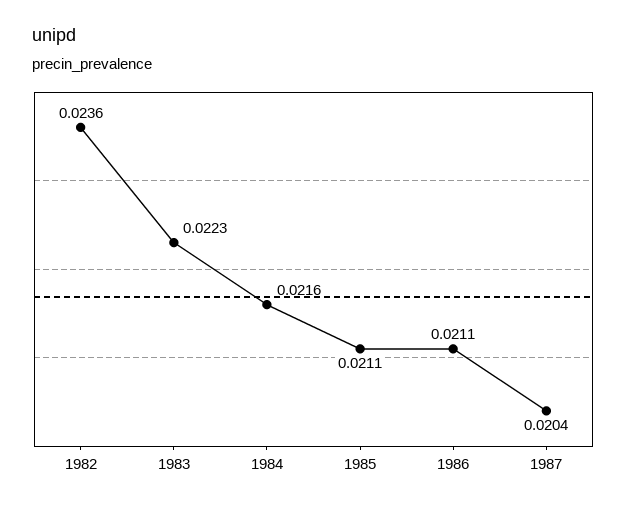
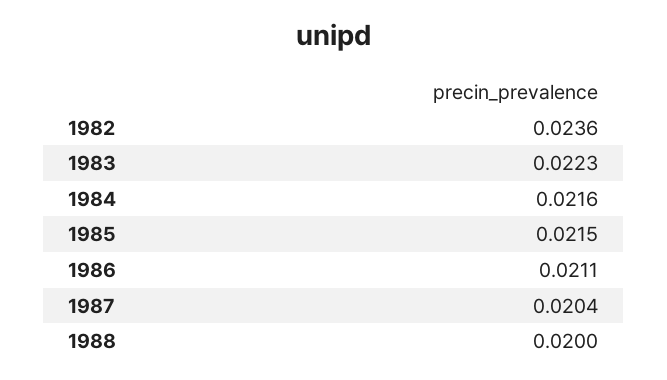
1985: 0.0211 -> 0.0215
1988: none -> 0.02

